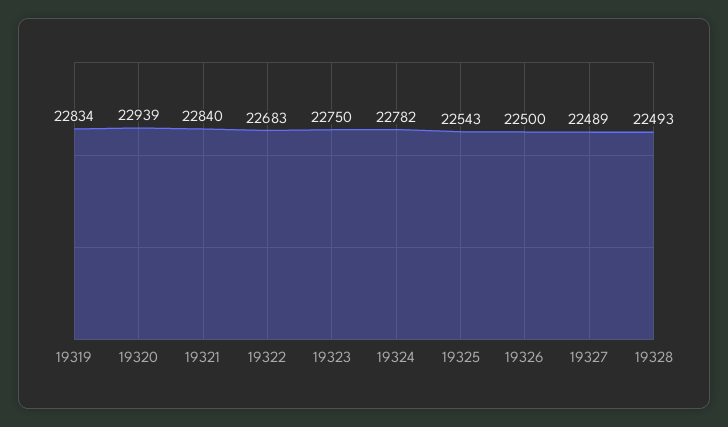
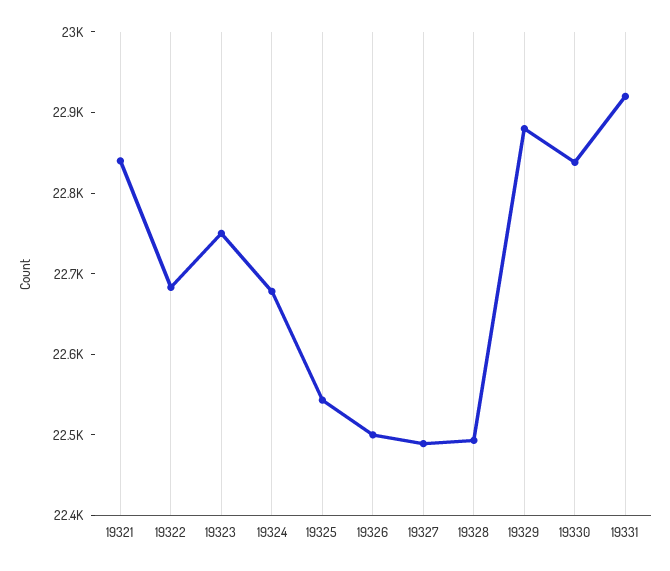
19319: 22834 -> none
19320: 22939 -> none
19324: 22782 -> 22680
19329: none -> 22880
19330: none -> 22840
19331: none -> 22920

